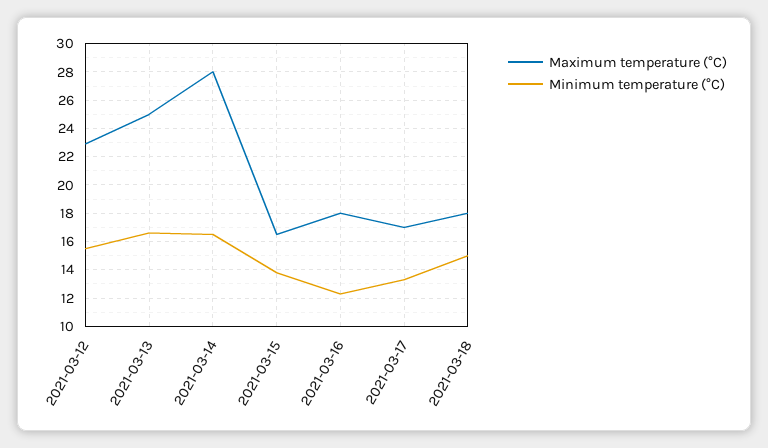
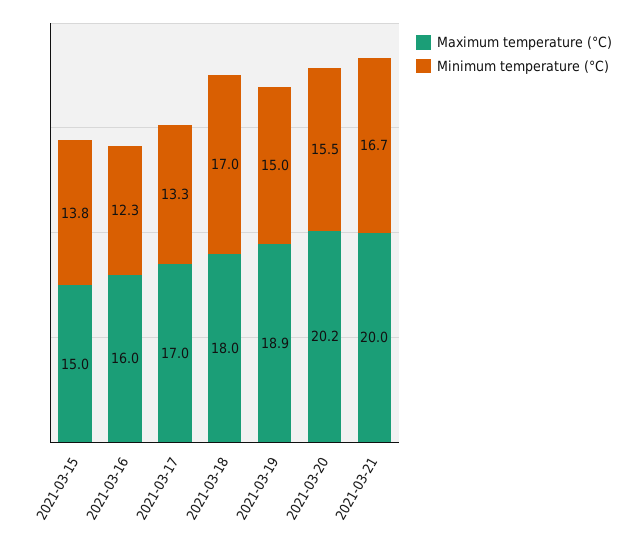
Maximum temperature (°C), 2021-03-12: 23 -> none
Minimum temperature (°C), 2021-03-12: 15.5 -> none
Maximum temperature (°C), 2021-03-13: 25 -> none
Minimum temperature (°C), 2021-03-13: 16.5 -> none
Maximum temperature (°C), 2021-03-14: 28 -> none
Minimum temperature (°C), 2021-03-14: 16.5 -> none
Maximum temperature (°C), 2021-03-15: 16.5 -> 15
Maximum temperature (°C), 2021-03-16: 18 -> 16
Minimum temperature (°C), 2021-03-18: 15 -> 17
Maximum temperature (°C), 2021-03-19: none -> 18.9
Minimum temperature (°C), 2021-03-19: none -> 15
Maximum temperature (°C), 2021-03-20: none -> 20.2
Minimum temperature (°C), 2021-03-20: none -> 15.5
Maximum temperature (°C), 2021-03-21: none -> 20
Minimum temperature (°C), 2021-03-21: none -> 16.7

